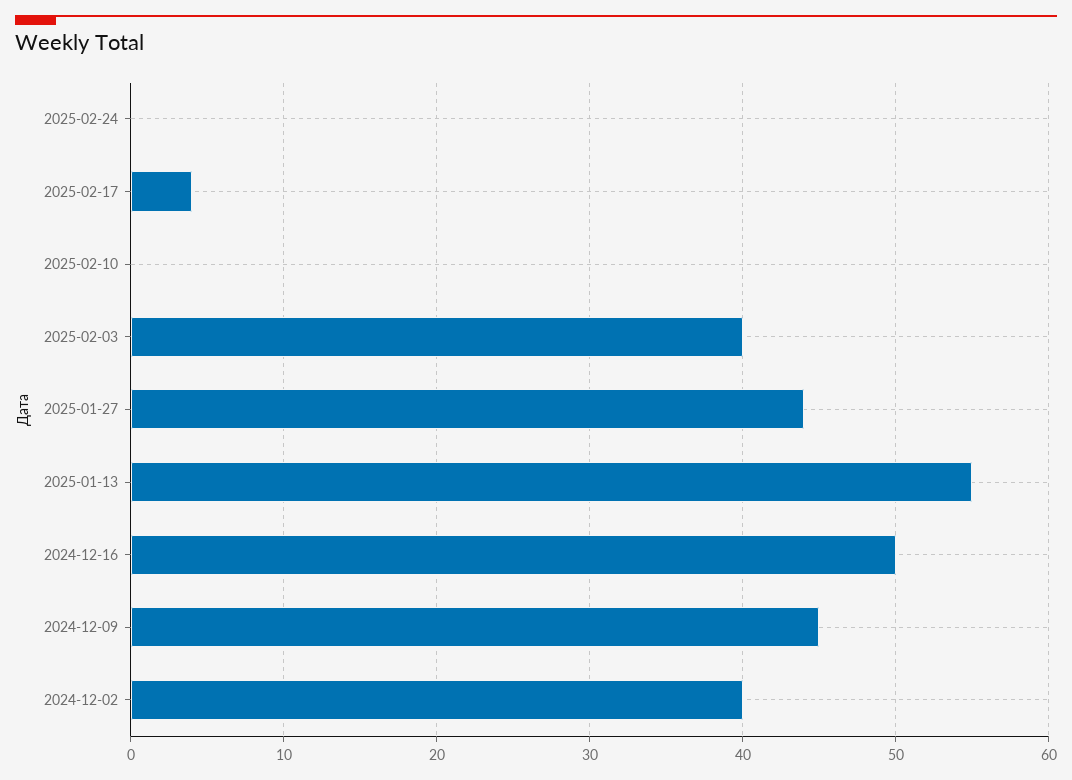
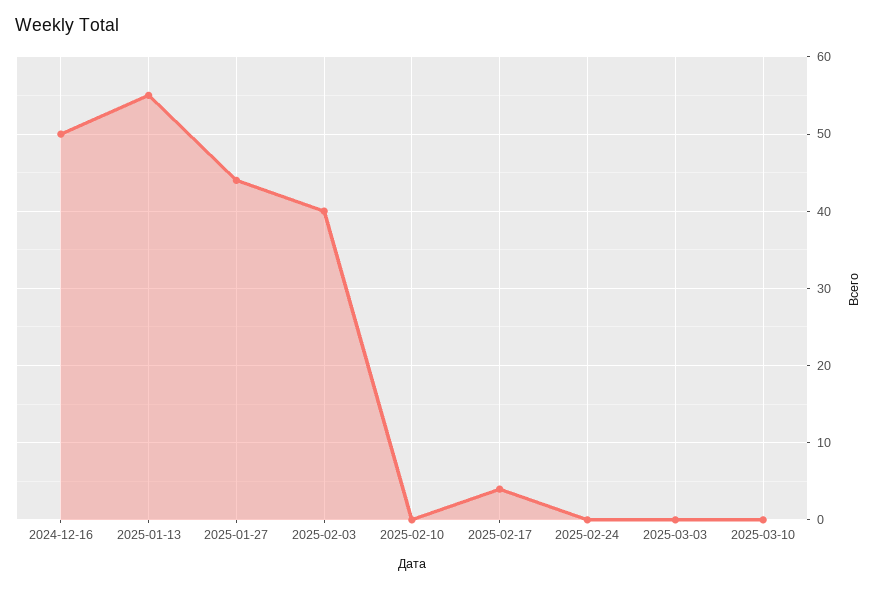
2024-12-09: 45 -> none
2024-12-02: 40 -> none
2025-03-03: none -> 0
2025-03-10: none -> 0

